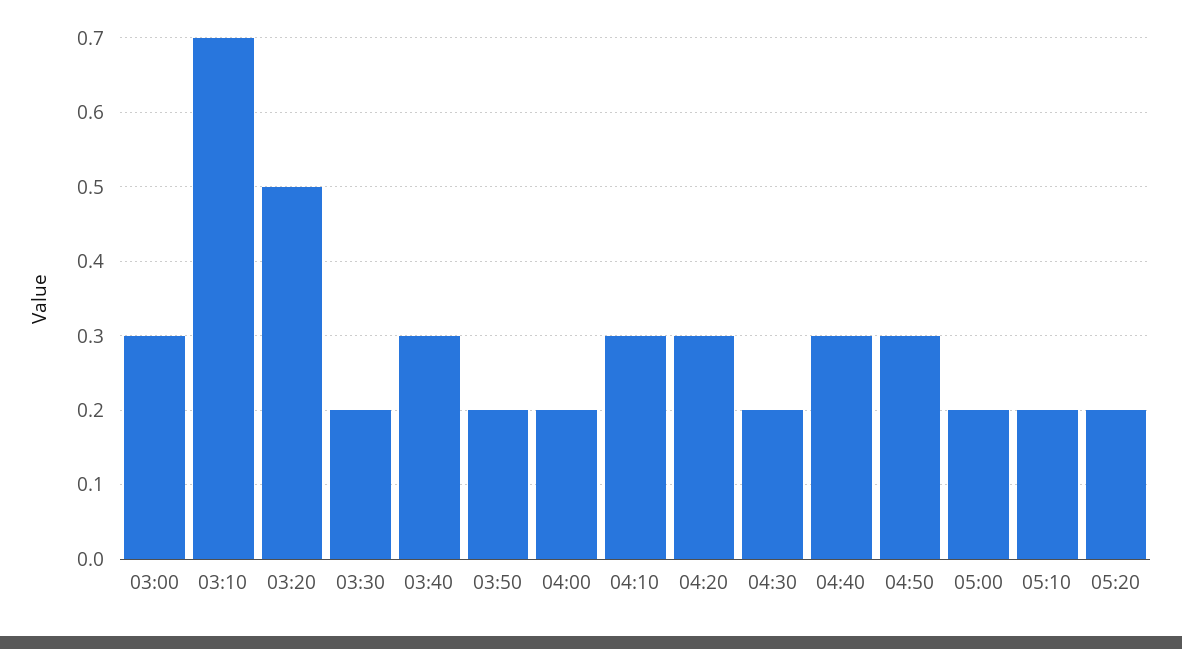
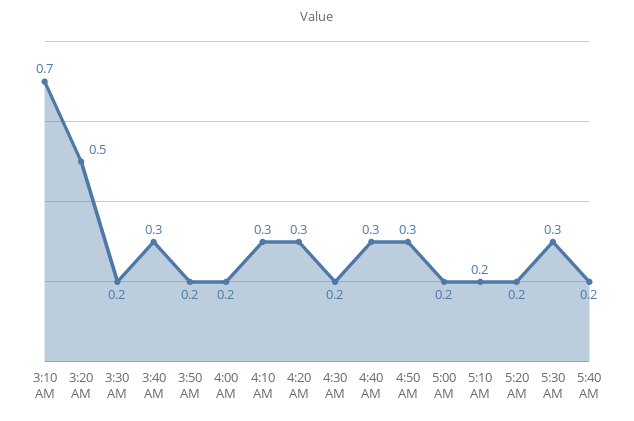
03:00: 0.3 -> none
5:30 AM: none -> 0.3
5:40 AM: none -> 0.2

